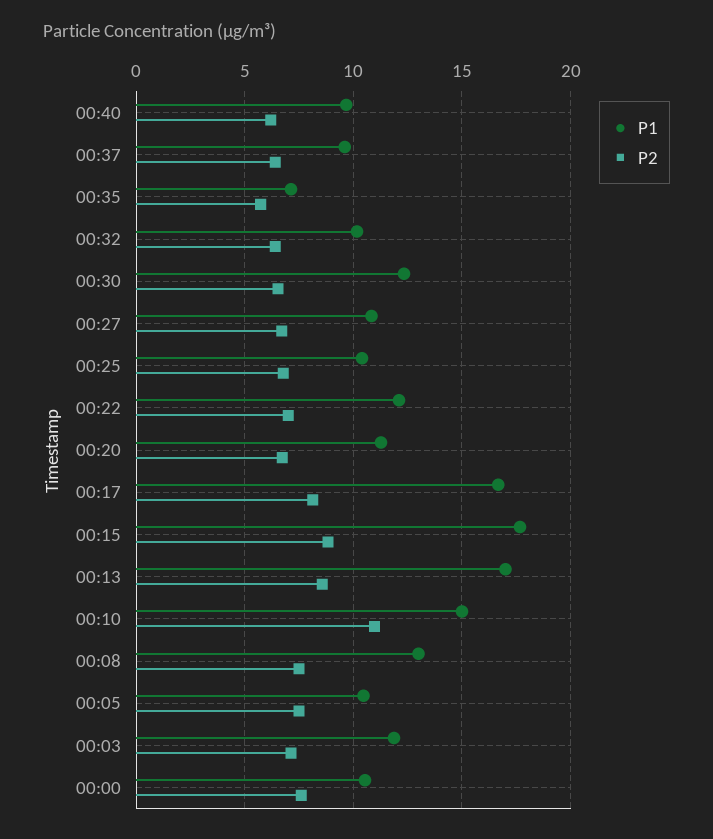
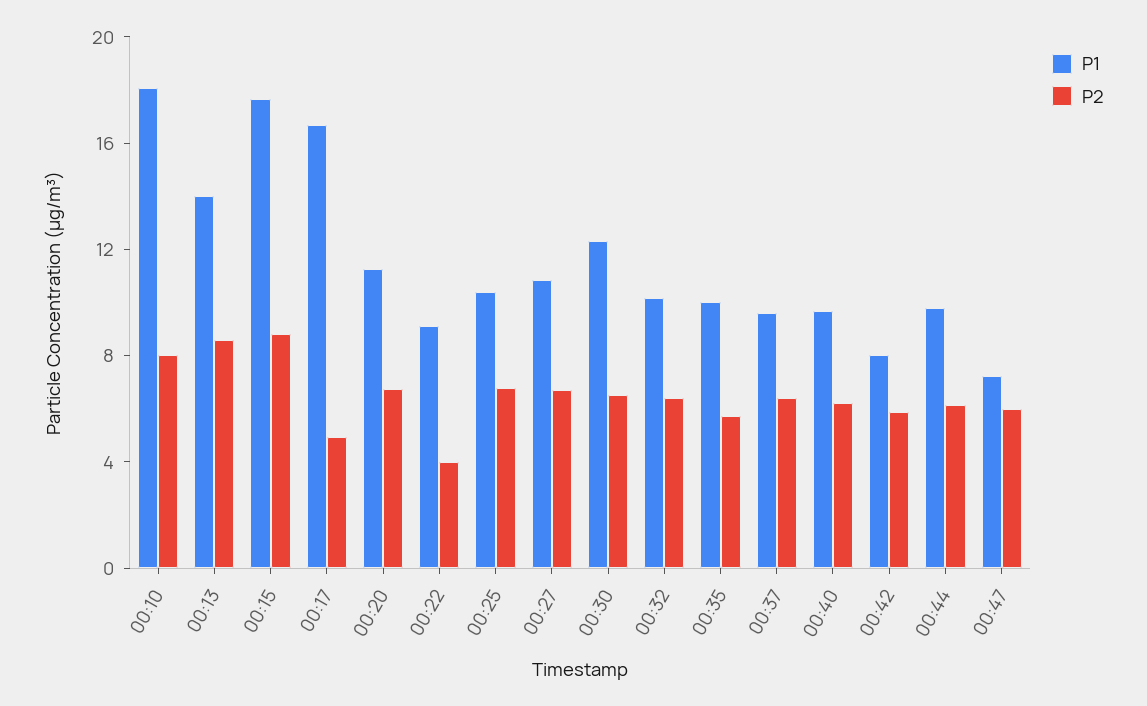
P1, 00:35: 7 -> 10
P1, 00:22: 12 -> 9
P2, 00:22: 7 -> 4
P2, 00:17: 8 -> 5
P1, 00:13: 17 -> 14
P1, 00:10: 15 -> 18
P2, 00:10: 11 -> 8
P1, 00:08: 13 -> none
P2, 00:08: 7.5 -> none
P1, 00:05: 10.5 -> none
P2, 00:05: 7.5 -> none
P1, 00:03: 12 -> none
P2, 00:03: 7 -> none
P1, 00:00: 10.5 -> none
P2, 00:00: 7.5 -> none
P1, 00:42: none -> 8
P2, 00:42: none -> 6
P1, 00:44: none -> 10
P2, 00:44: none -> 6
P1, 00:47: none -> 7
P2, 00:47: none -> 6

